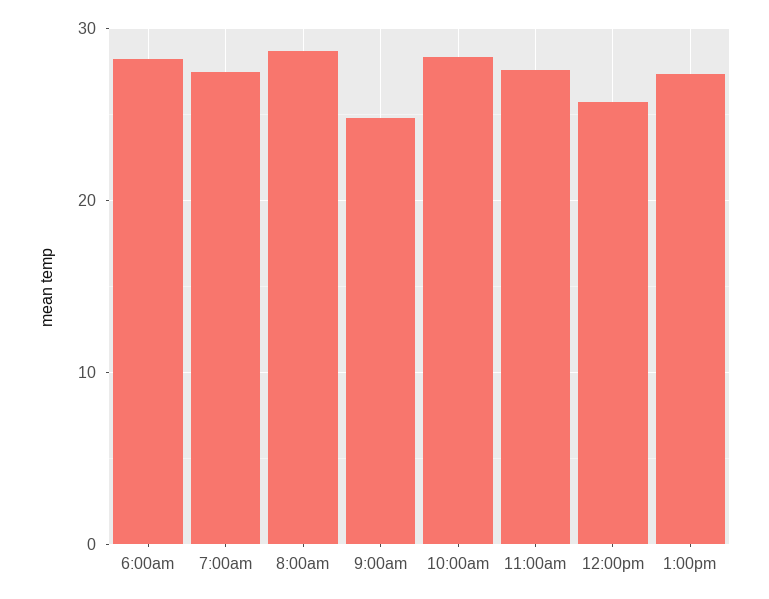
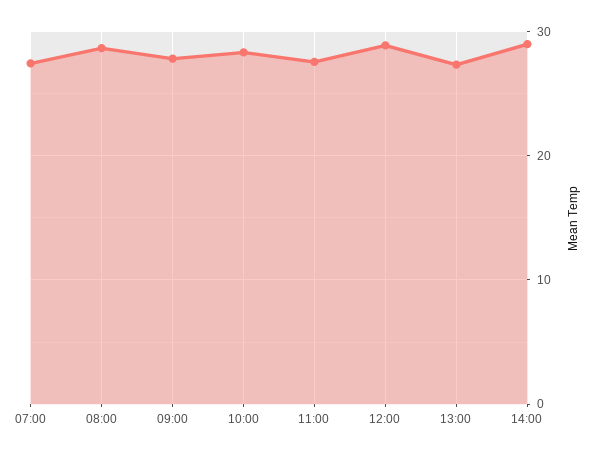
6:00am: 28 -> none
9:00am: 25 -> 28
12:00pm: 26 -> 29
14:00: none -> 29

